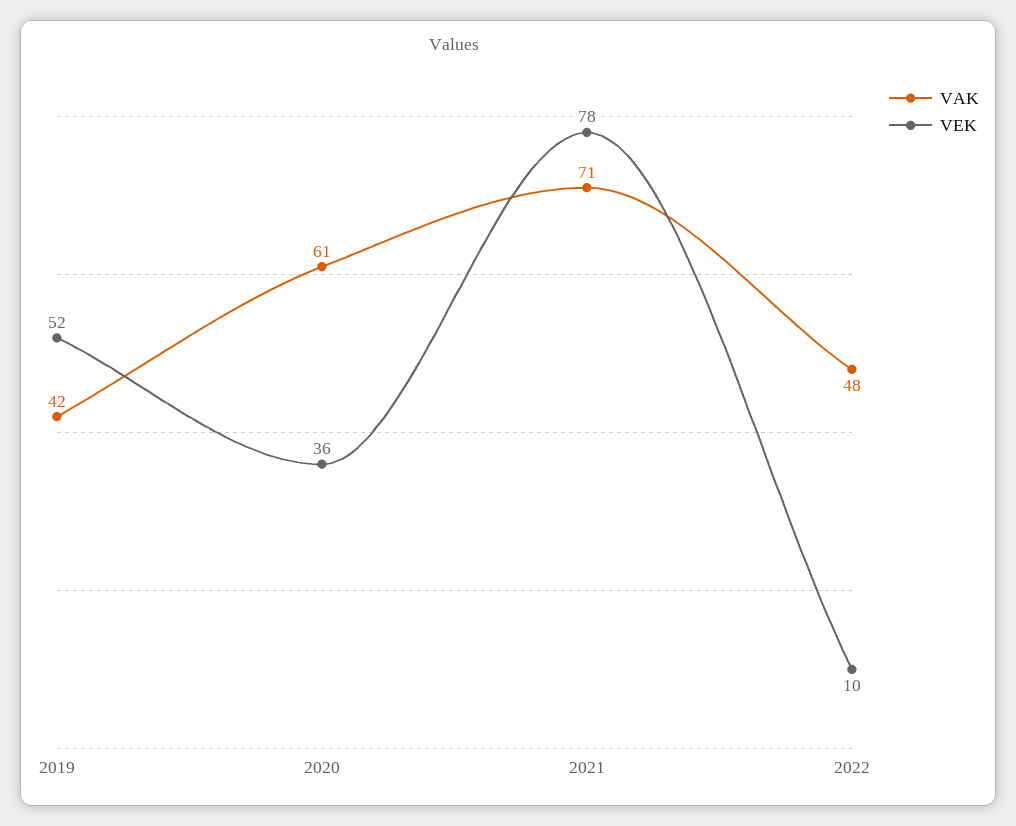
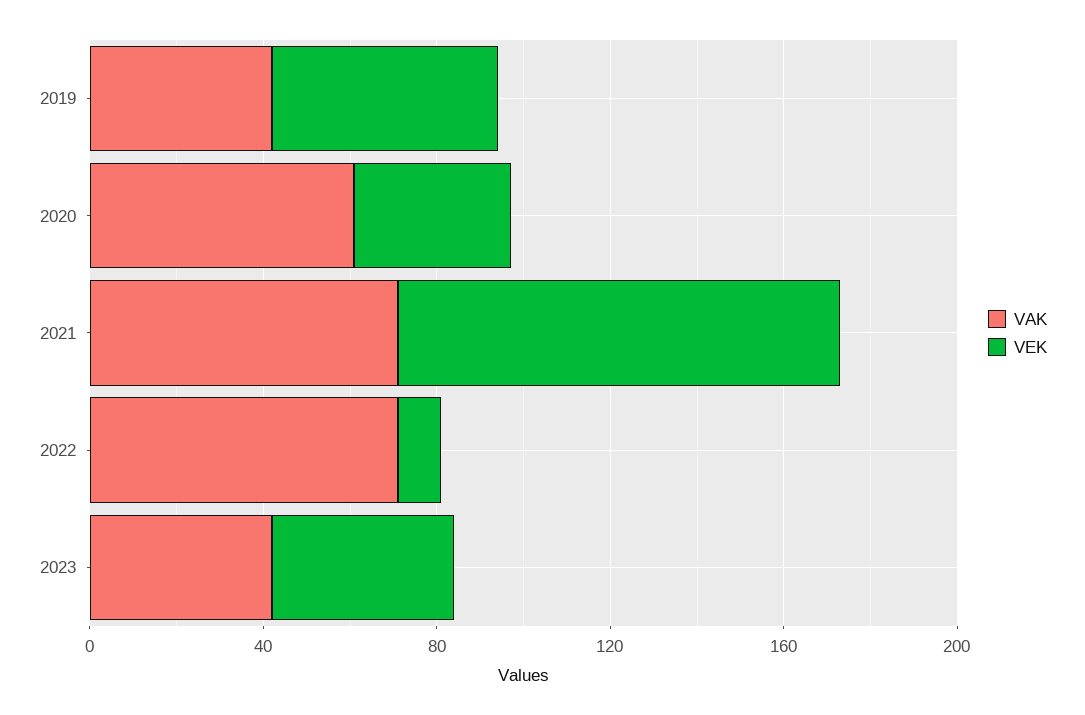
VEK, 2021: 78 -> 100
VAK, 2022: 48 -> 70
VAK, 2023: none -> 40
VEK, 2023: none -> 40

